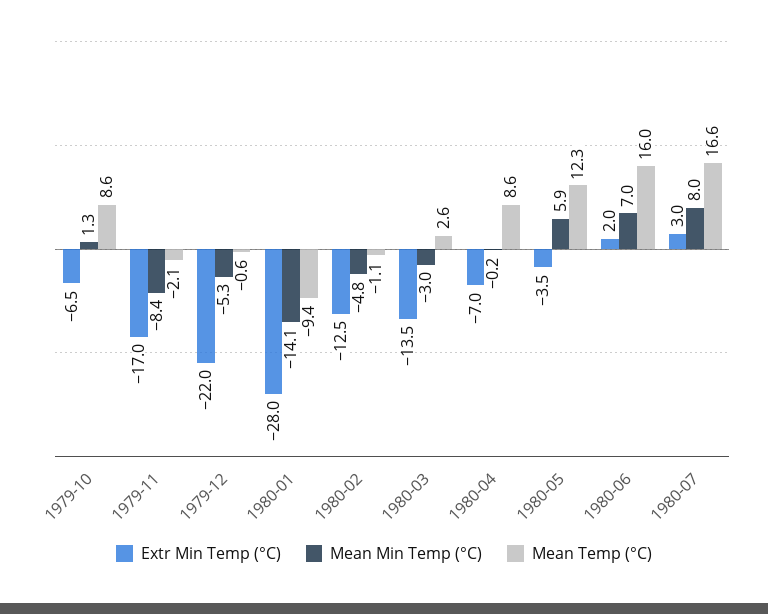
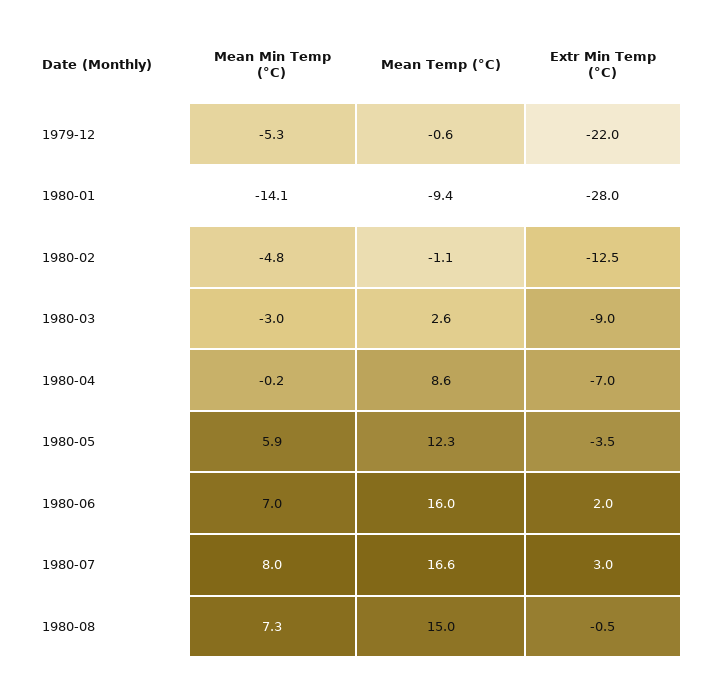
Extr Min Temp (°C), 1979-10: -6.5 -> none
Mean Min Temp (°C), 1979-10: 1.3 -> none
Mean Temp (°C), 1979-10: 8.6 -> none
Extr Min Temp (°C), 1979-11: -17 -> none
Mean Min Temp (°C), 1979-11: -8.4 -> none
Mean Temp (°C), 1979-11: -2.1 -> none
Extr Min Temp (°C), 1980-03: -13.5 -> -9
Mean Min Temp (°C), 1980-08: none -> 7.3
Mean Temp (°C), 1980-08: none -> 15
Extr Min Temp (°C), 1980-08: none -> -0.5

